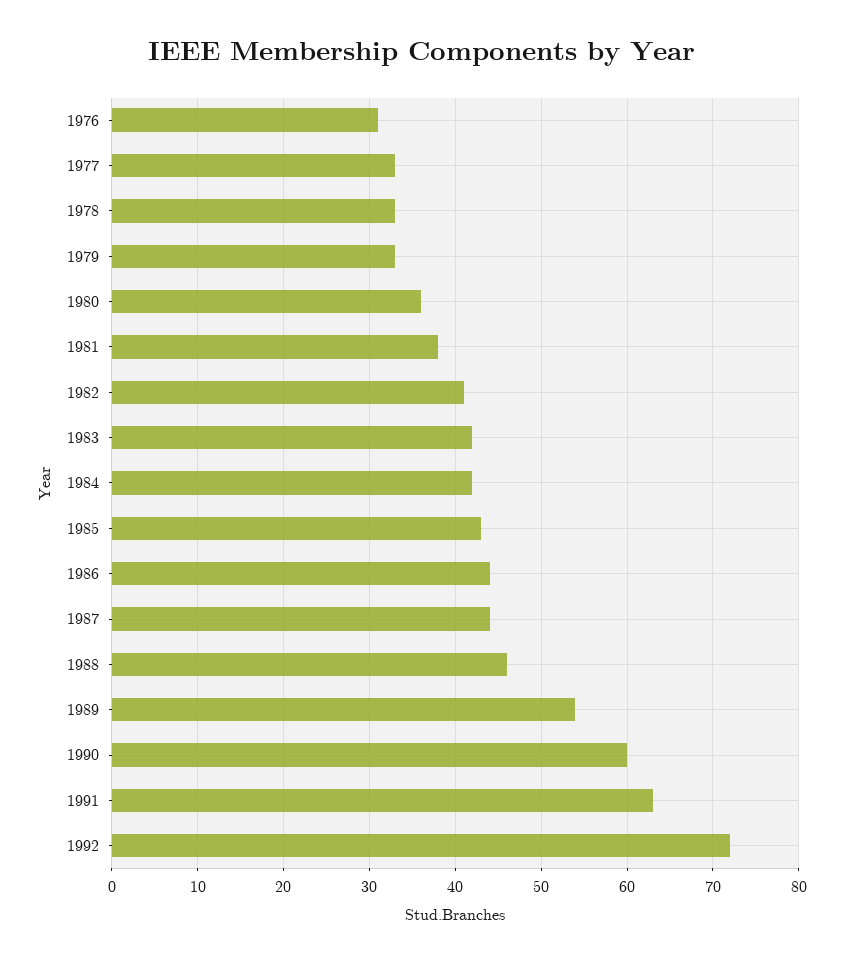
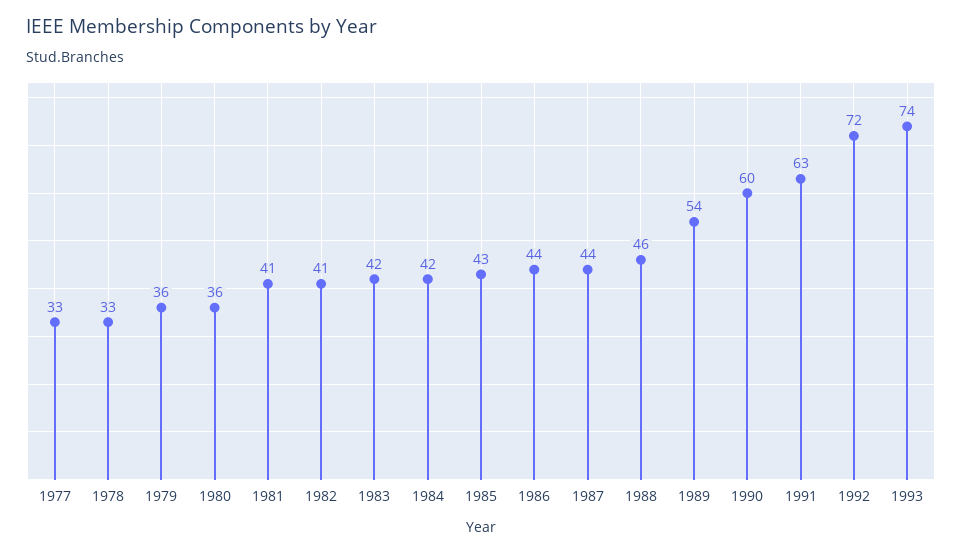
1976: 31 -> none
1979: 33 -> 36
1981: 38 -> 41
1993: none -> 74

